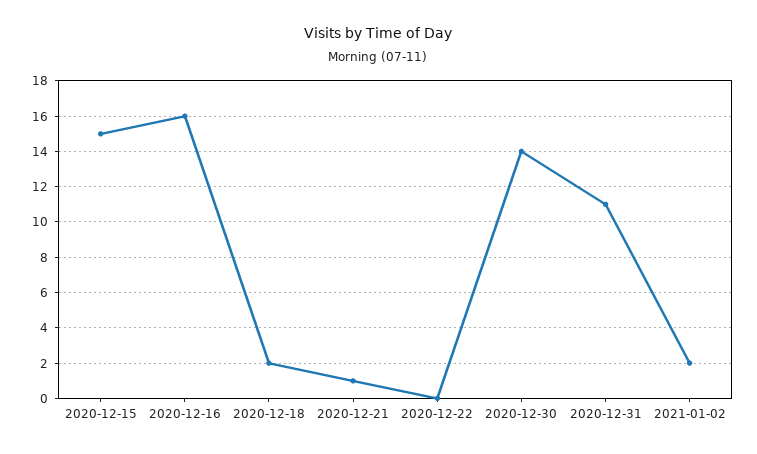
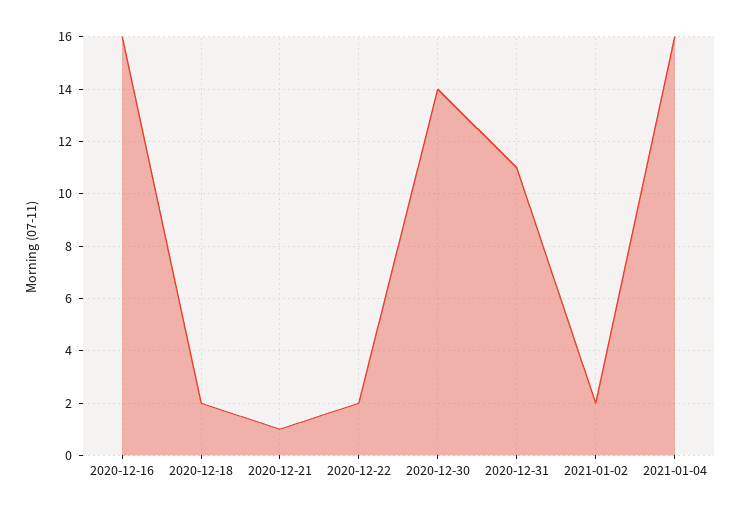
2020-12-15: 15 -> none
2020-12-22: 0 -> 2
2021-01-04: none -> 16

